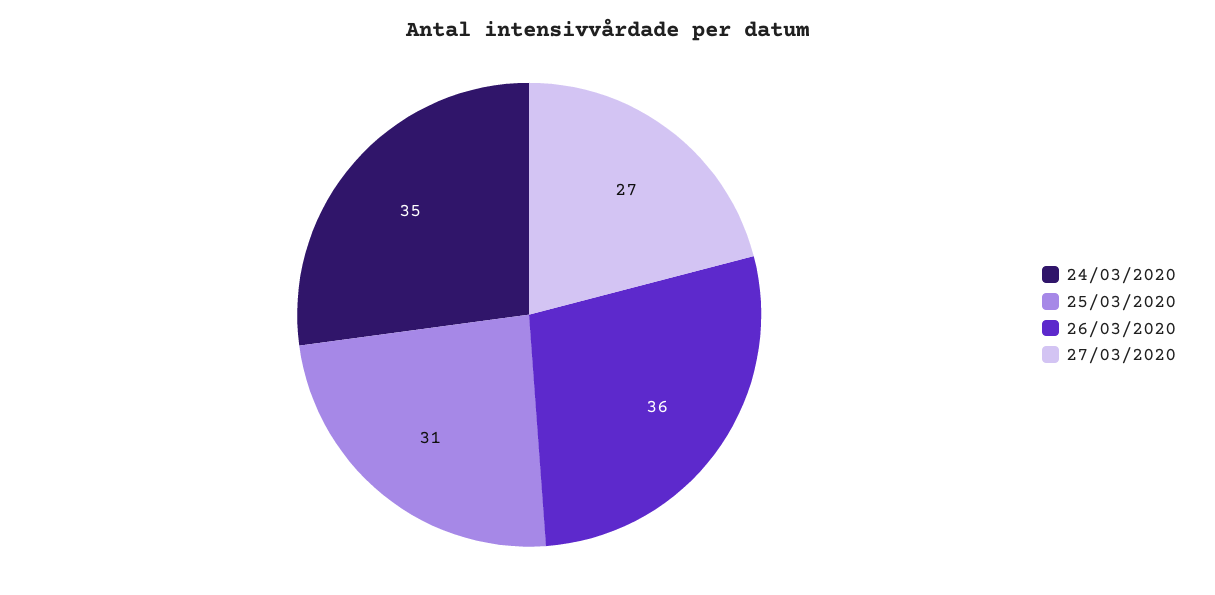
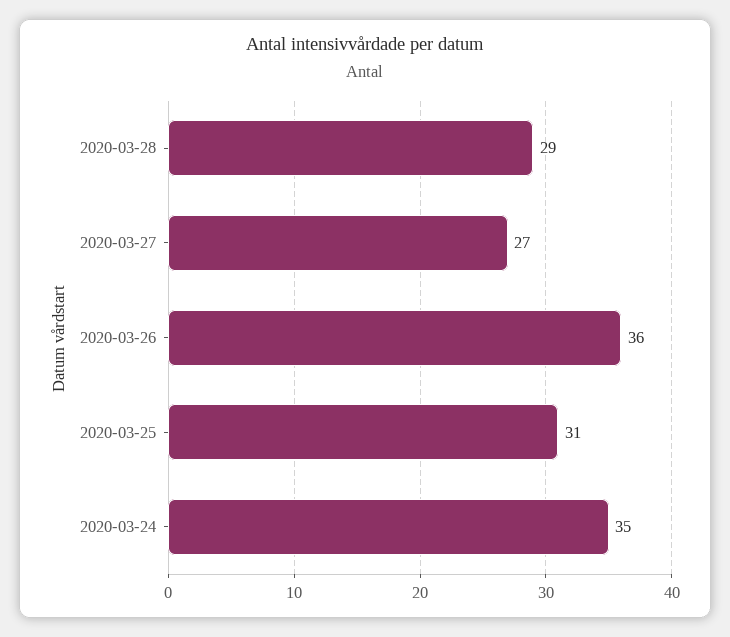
2020-03-28: none -> 29

